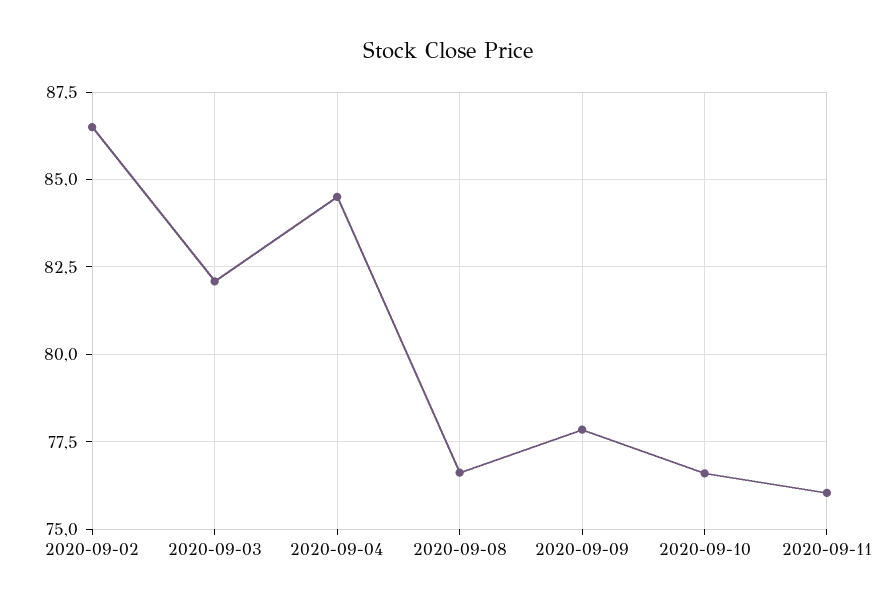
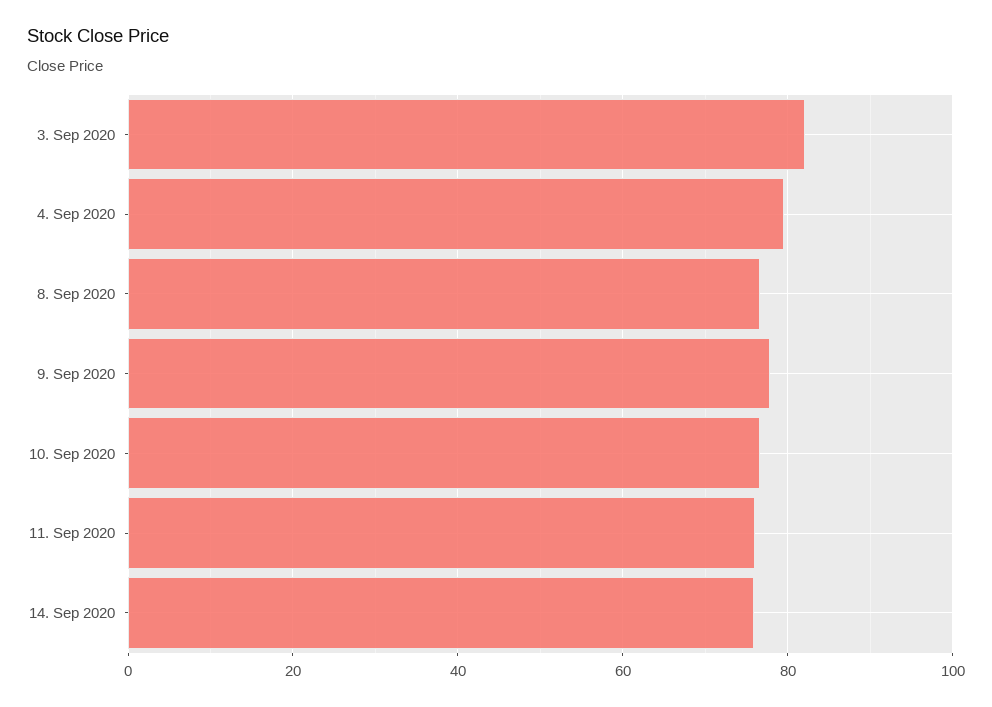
2020-09-02: 86.5 -> none
2020-09-04: 84.5 -> 80
14. Sep 2020: none -> 76

